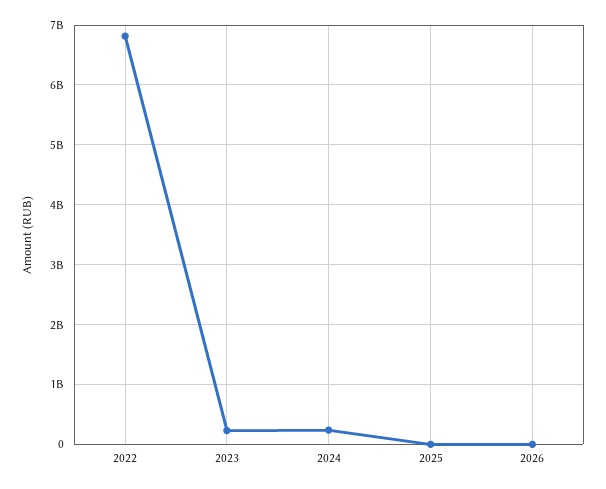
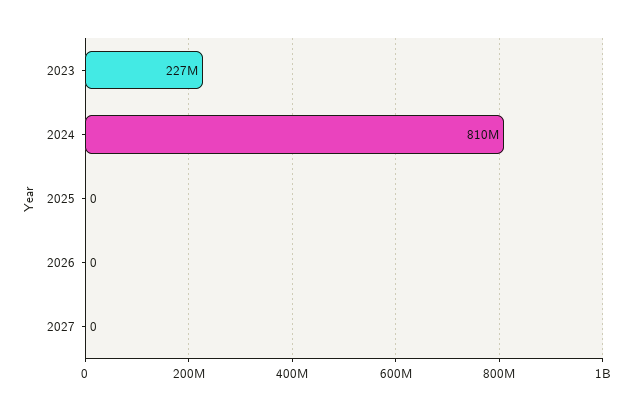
2022: 6800000000 -> none
2024: 200000000 -> 810000000
2027: none -> 0

